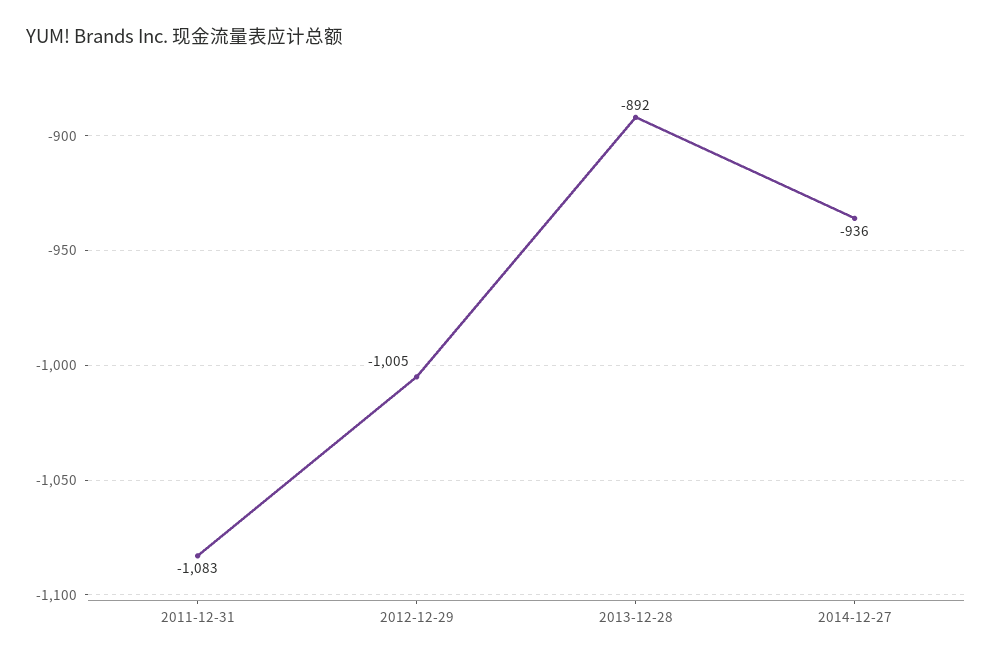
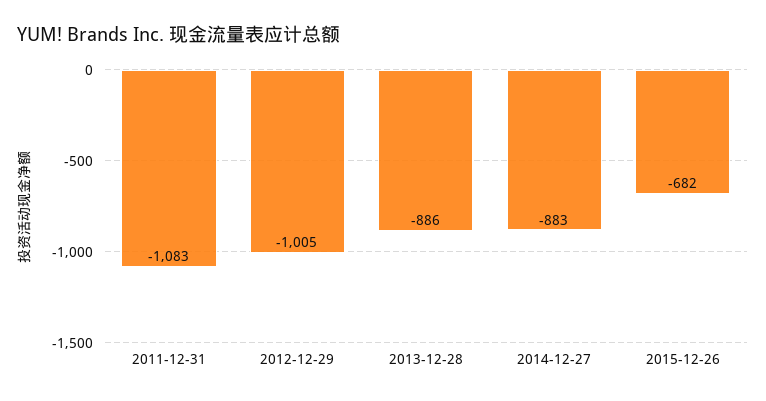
2013-12-28: -892 -> -886
2014-12-27: -936 -> -883
2015-12-26: none -> -682

